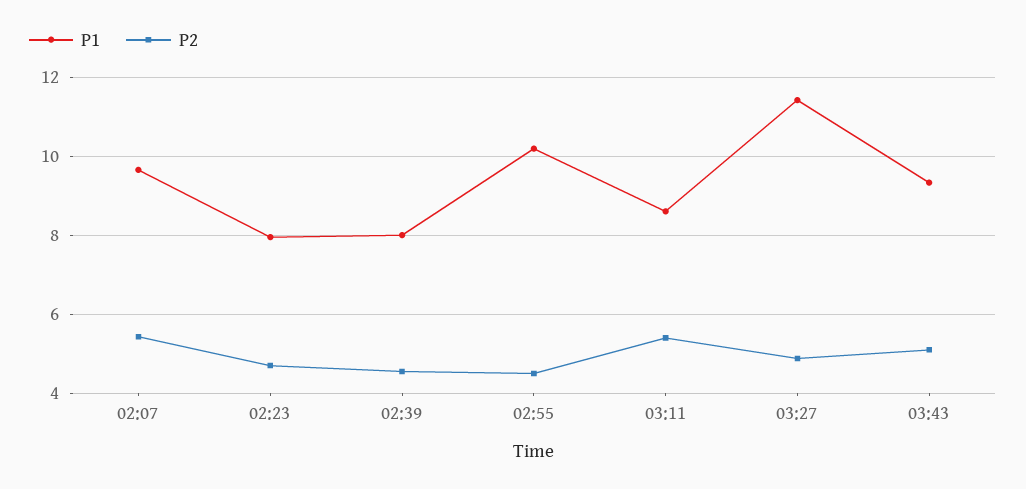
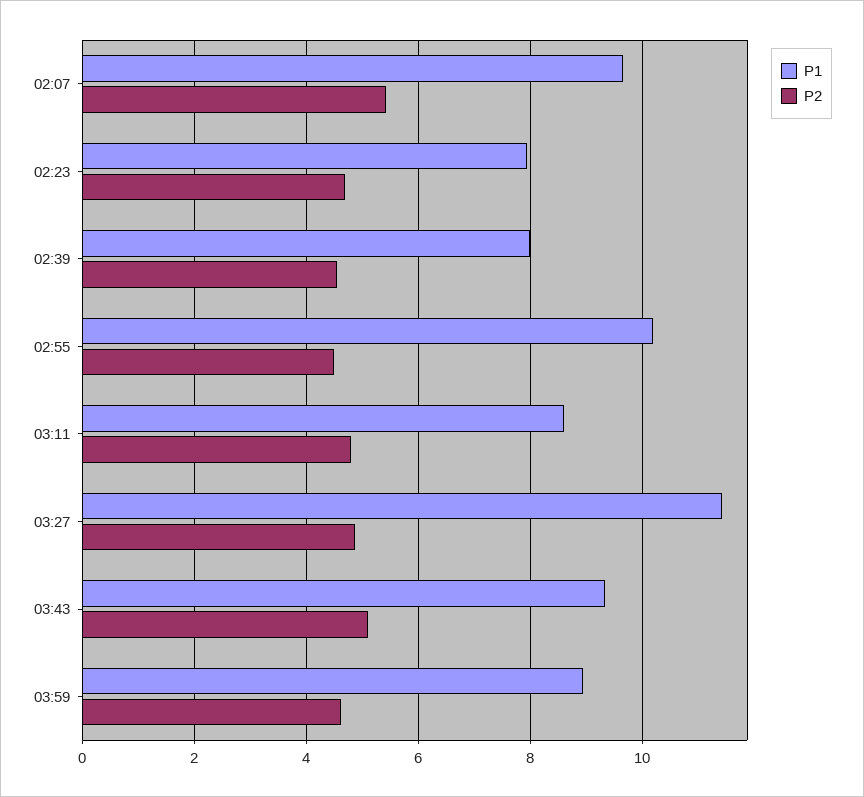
P2, 03:11: 5.4 -> 4.8
P1, 03:59: none -> 9
P2, 03:59: none -> 4.6

